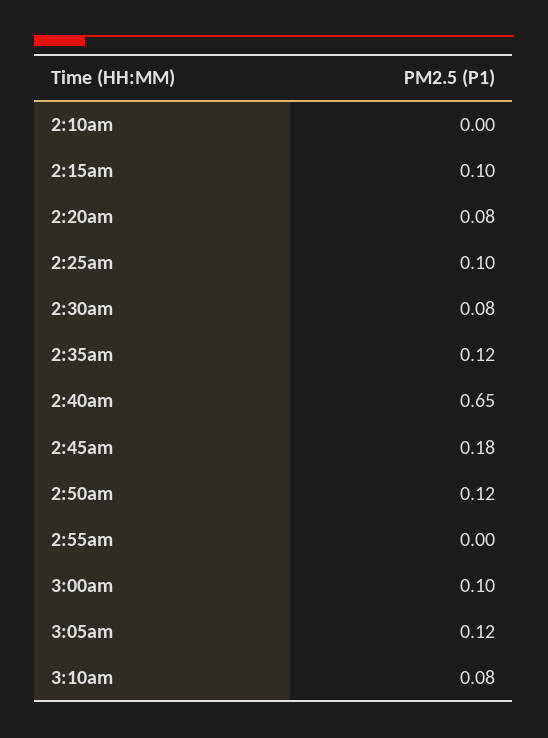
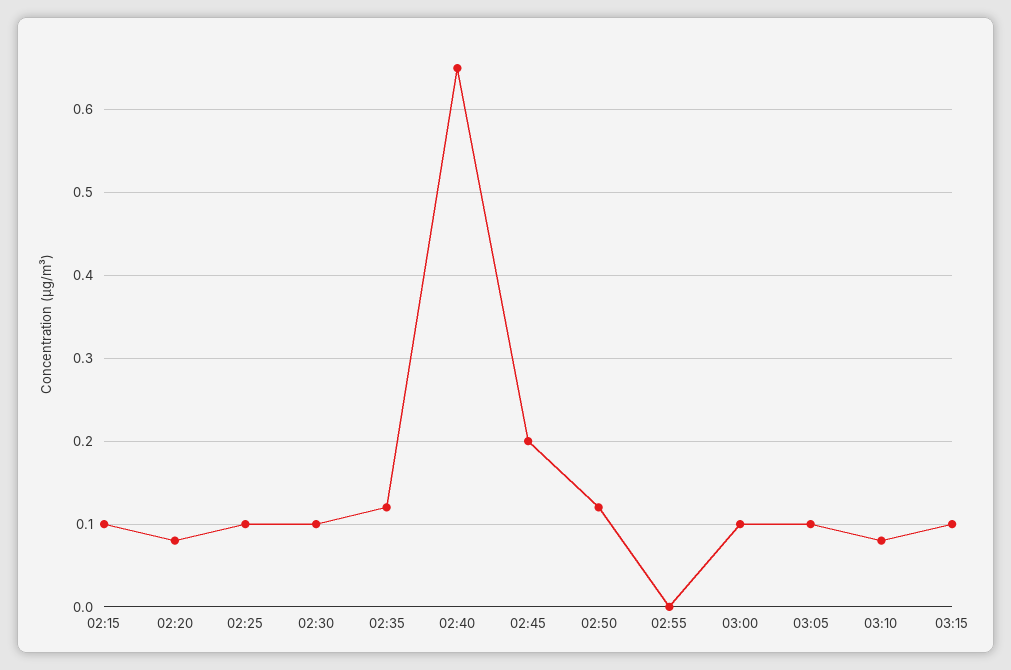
2:10am: 0 -> none
2:30am: 0.08 -> 0.1
2:45am: 0.18 -> 0.2
3:05am: 0.12 -> 0.1
03:15: none -> 0.1

